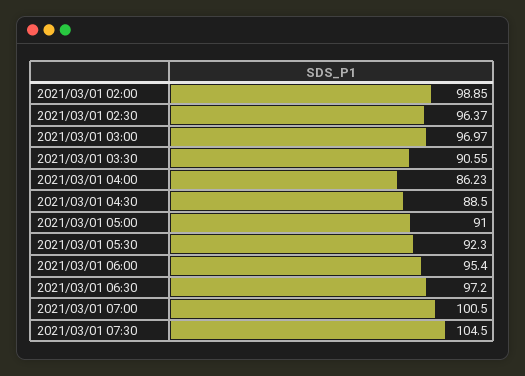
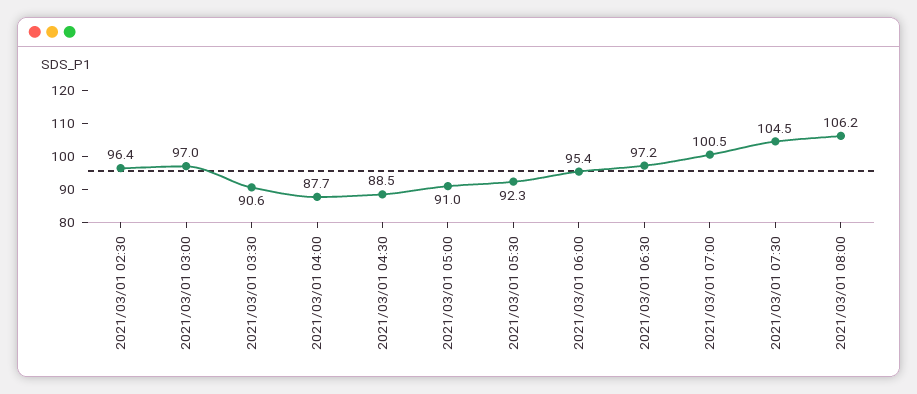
2021/03/01 02:00: 98.85 -> none
2021/03/01 04:00: 86.23 -> 87.7
2021/03/01 08:00: none -> 106.2

